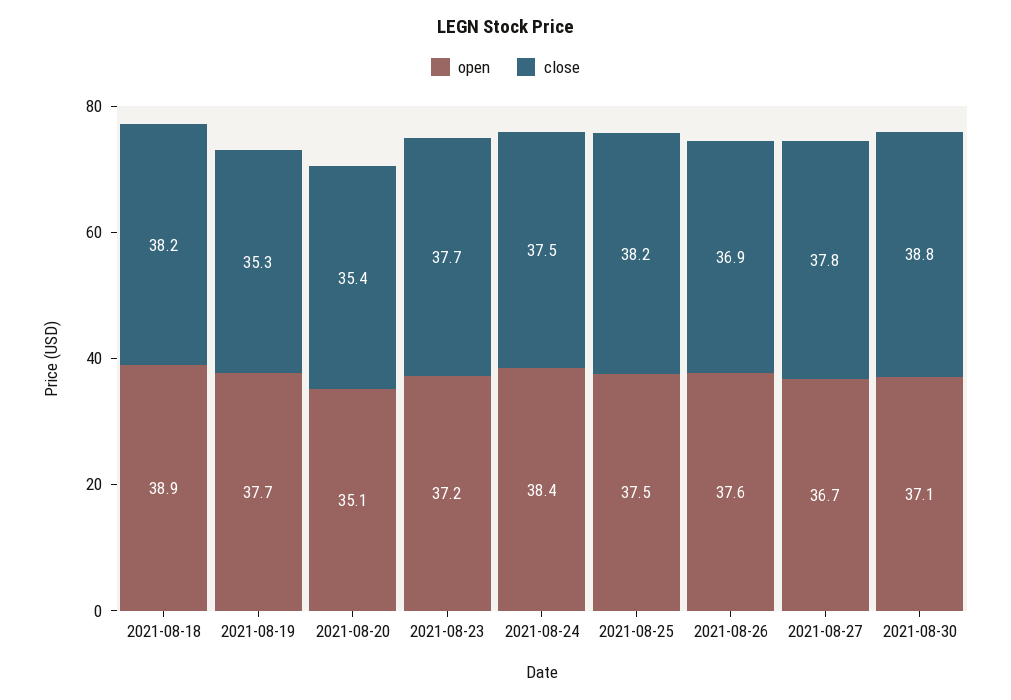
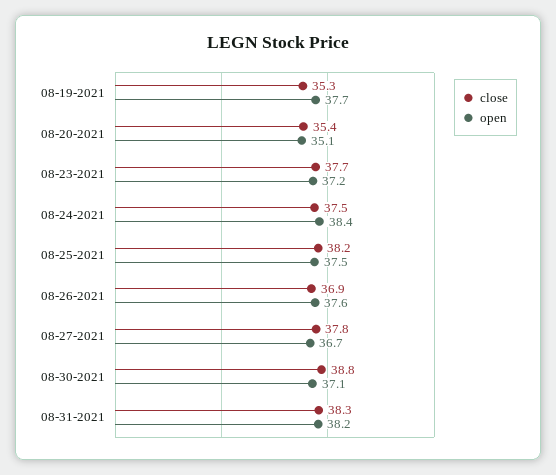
open, 2021-08-18: 38.9 -> none
close, 2021-08-18: 38.2 -> none
close, 08-31-2021: none -> 38.3
open, 08-31-2021: none -> 38.2

